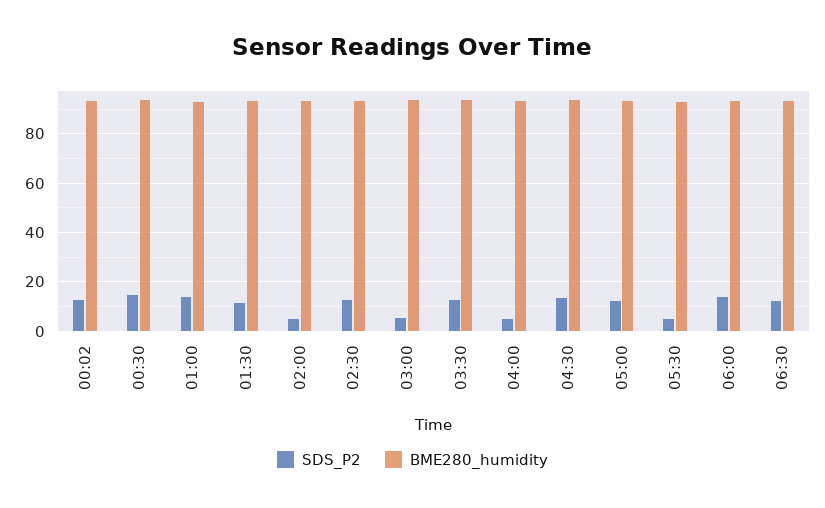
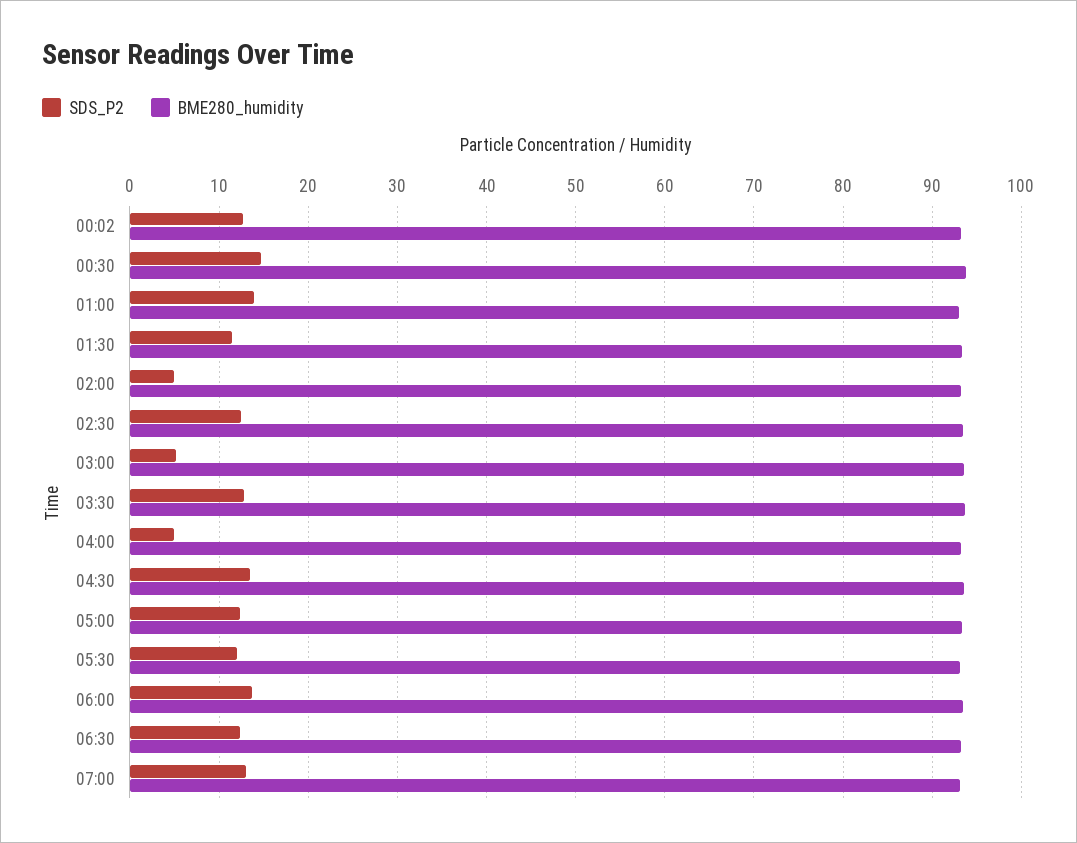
SDS_P2, 05:30: 5 -> 12
SDS_P2, 07:00: none -> 13
BME280_humidity, 07:00: none -> 93

